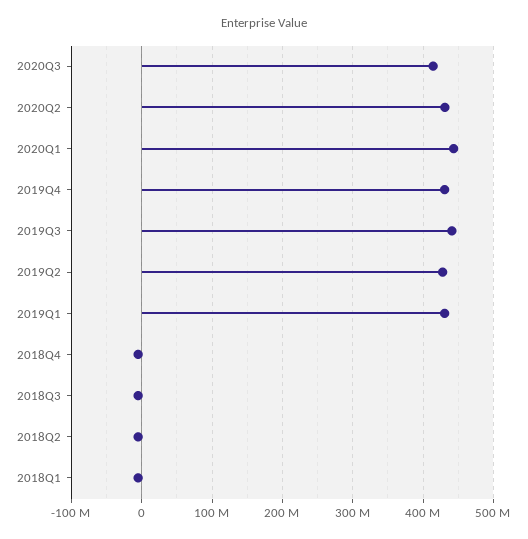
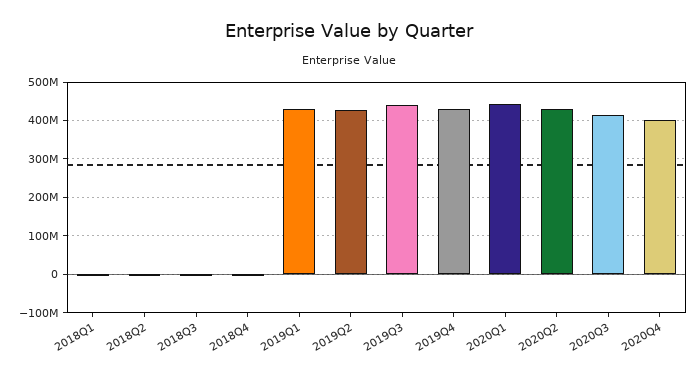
2020Q4: none -> 400000000

